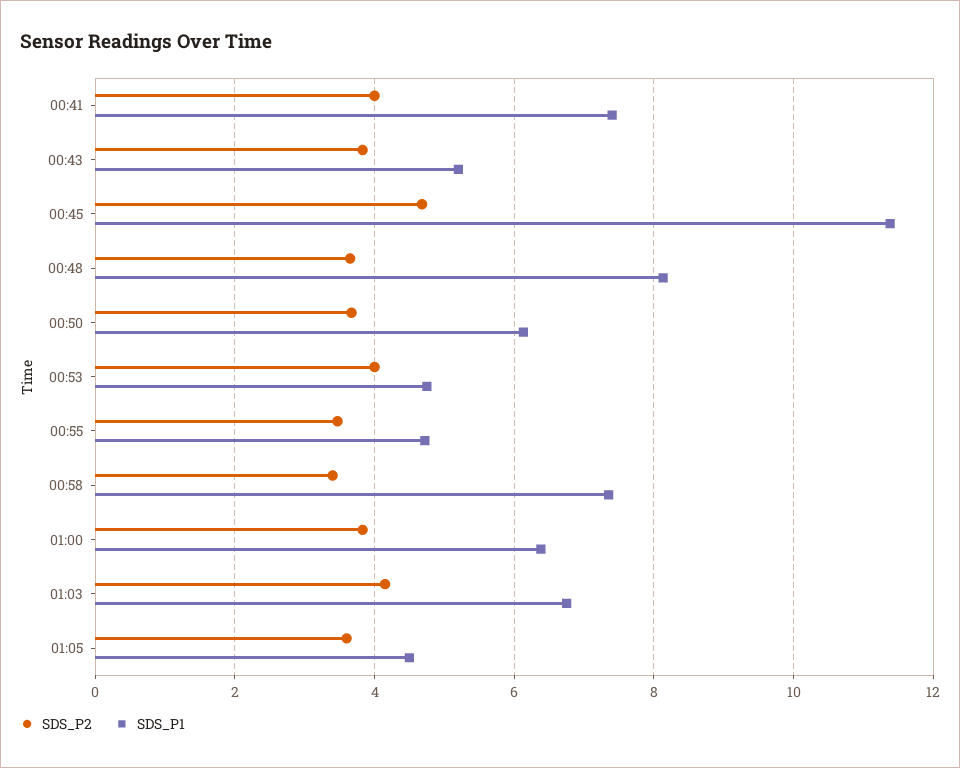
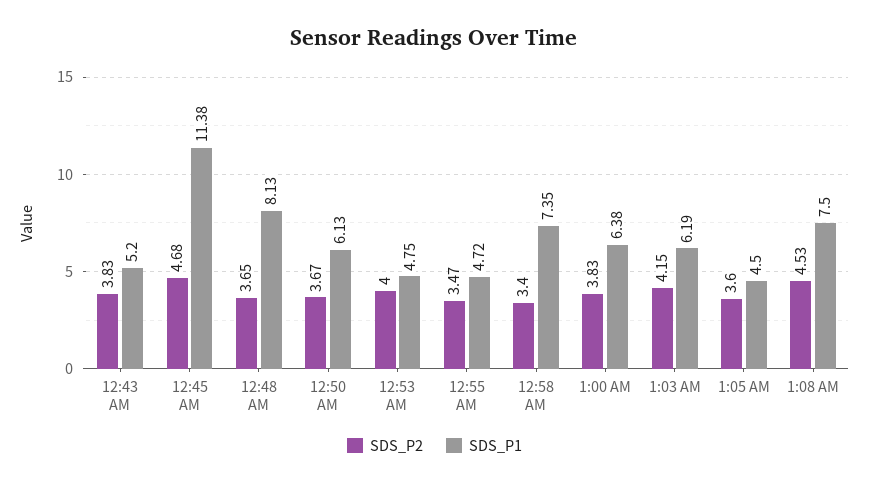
SDS_P2, 00:41: 4 -> none
SDS_P1, 00:41: 7.4 -> none
SDS_P1, 01:03: 6.8 -> 6.19
SDS_P2, 1:08 AM: none -> 4.53
SDS_P1, 1:08 AM: none -> 7.5

